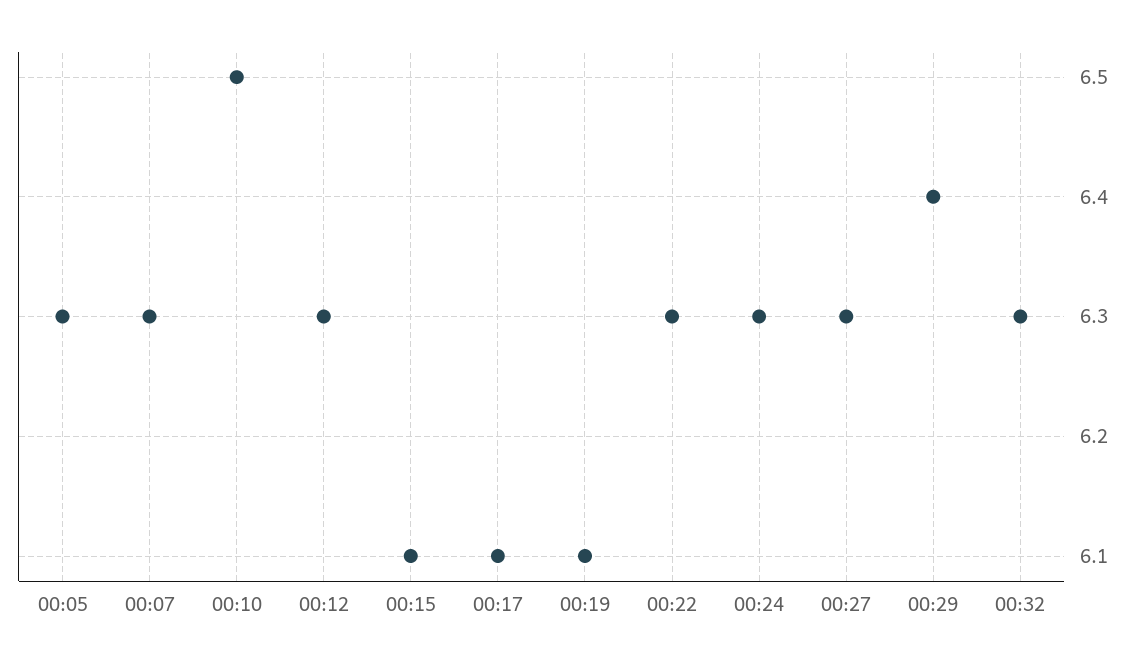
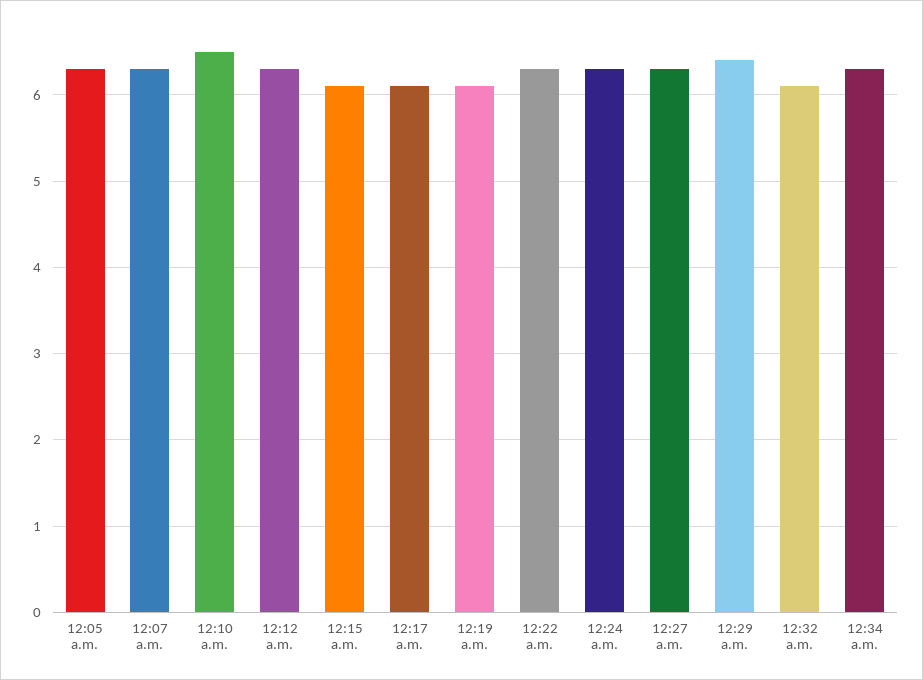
00:32: 6.3 -> 6.1
12:34 a.m.: none -> 6.3

